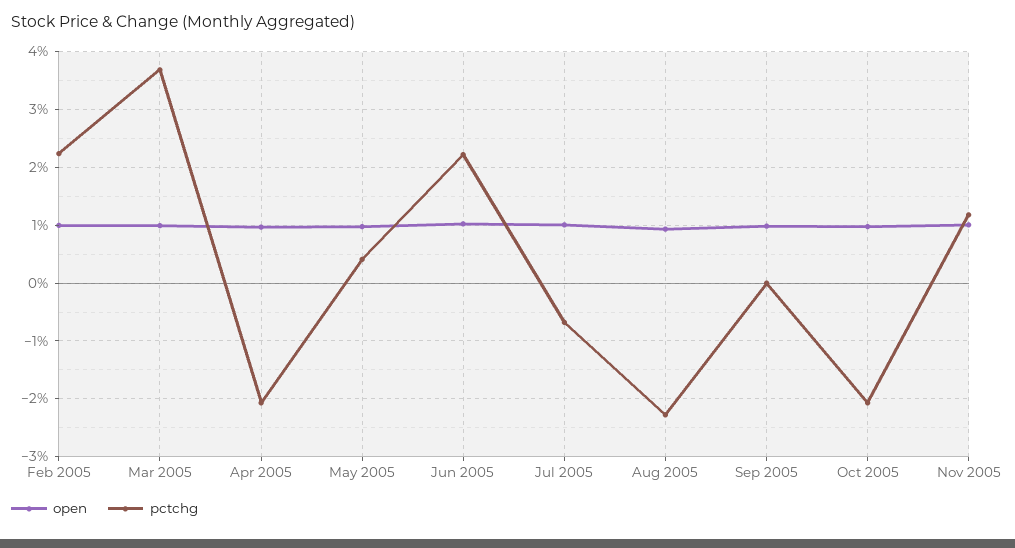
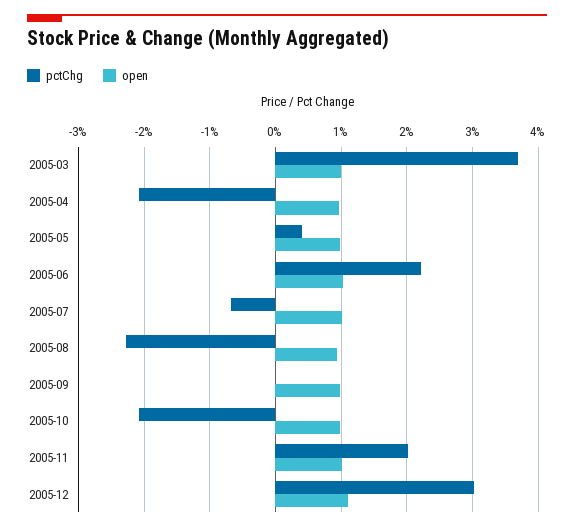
open, Feb 2005: 1 -> none
pctchg, Feb 2005: 2.2 -> none
pctchg, Nov 2005: 1.2 -> 2
pctchg, 2005-12: none -> 3
open, 2005-12: none -> 1.1

